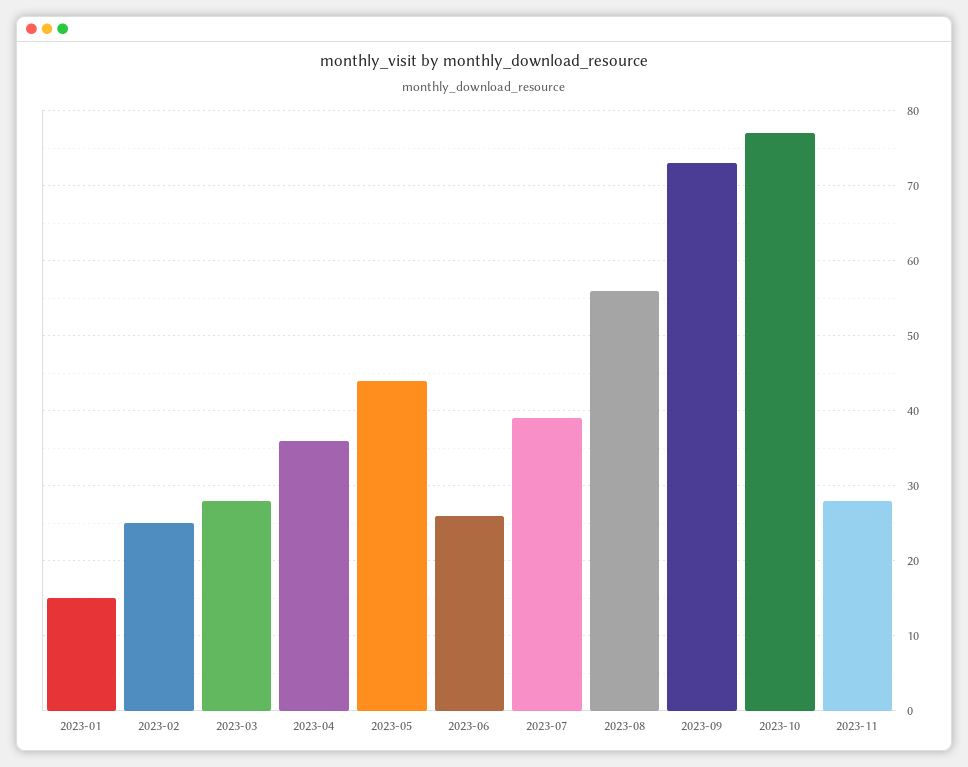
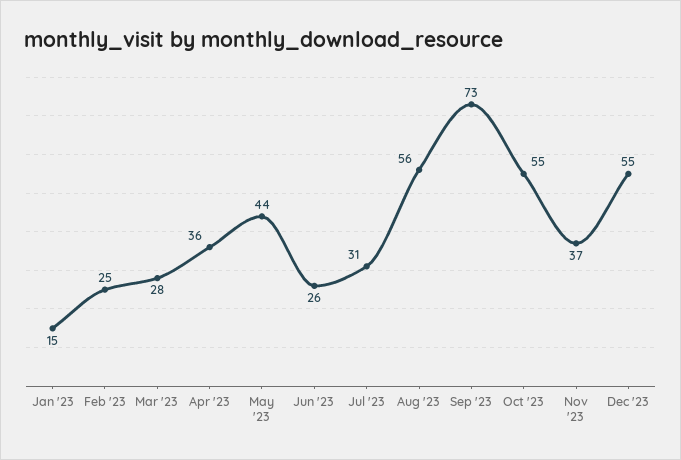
2023-07: 39 -> 31
2023-10: 77 -> 55
2023-11: 28 -> 37
Dec '23: none -> 55

